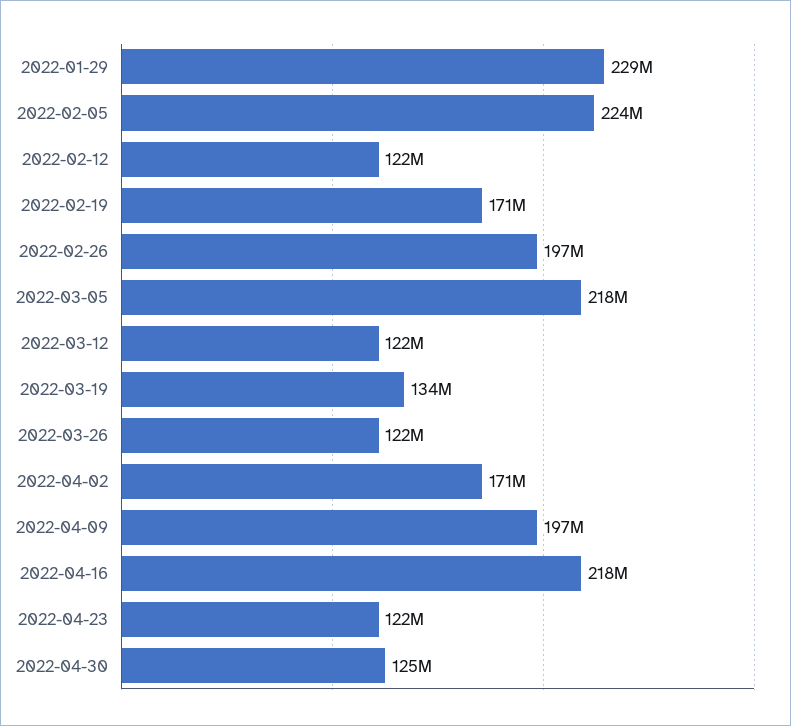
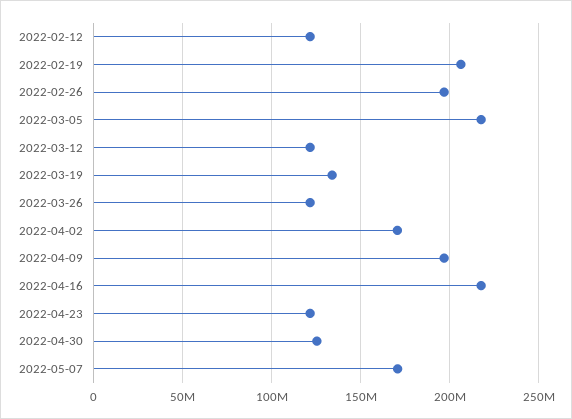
2022-01-29: 229000000 -> none
2022-02-05: 224000000 -> none
2022-02-19: 171000000 -> 205000000
2022-05-07: none -> 170000000

